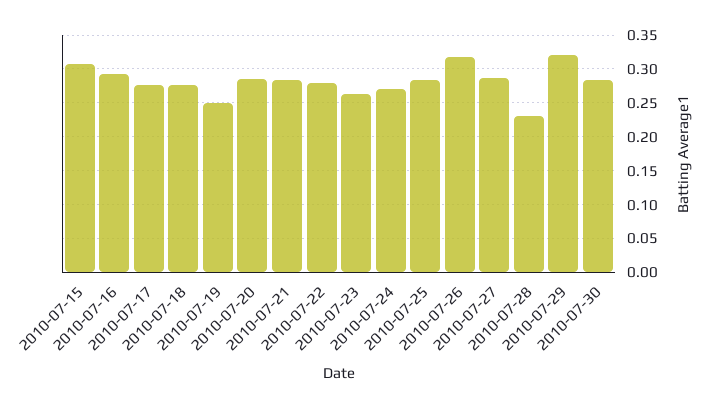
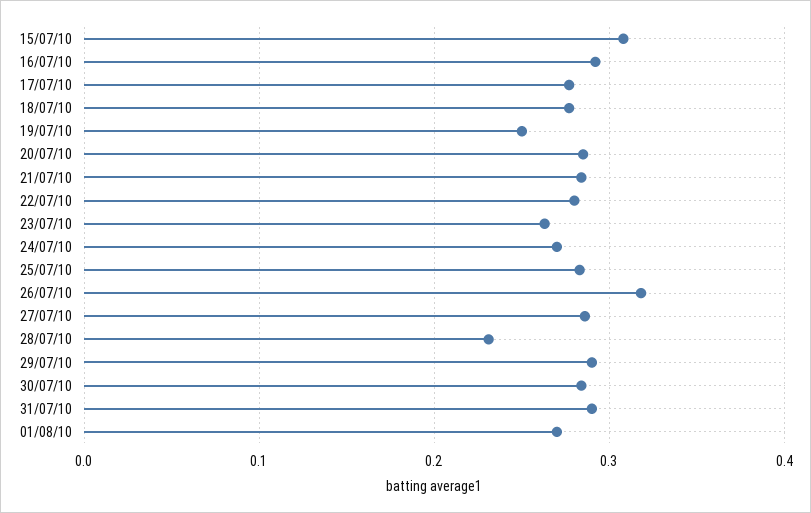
2010-07-29: 0.32 -> 0.29
31/07/10: none -> 0.29
01/08/10: none -> 0.27

